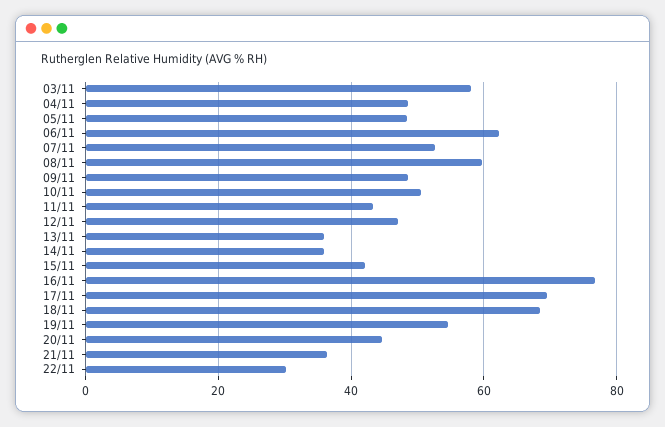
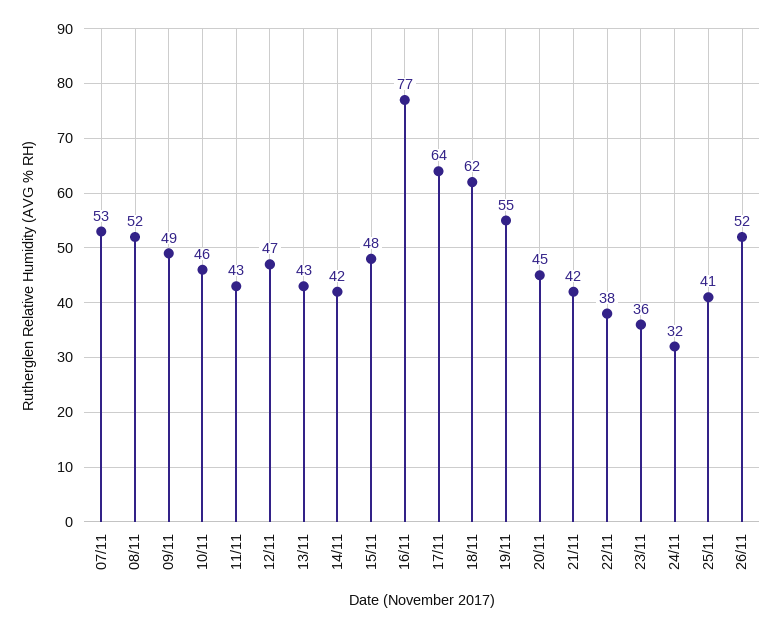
03/11: 58 -> none
04/11: 48 -> none
05/11: 48 -> none
06/11: 62 -> none
08/11: 60 -> 52
10/11: 50 -> 46
13/11: 36 -> 43
14/11: 36 -> 42
15/11: 42 -> 48
17/11: 70 -> 64
18/11: 68 -> 62
21/11: 36 -> 42
22/11: 30 -> 38
23/11: none -> 36
24/11: none -> 32
25/11: none -> 41
26/11: none -> 52

